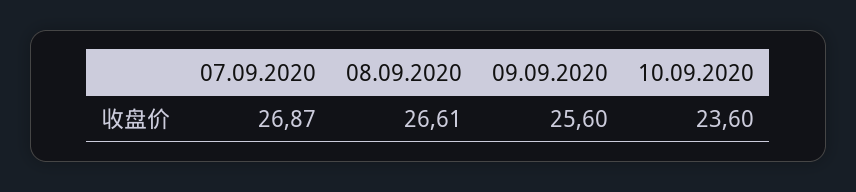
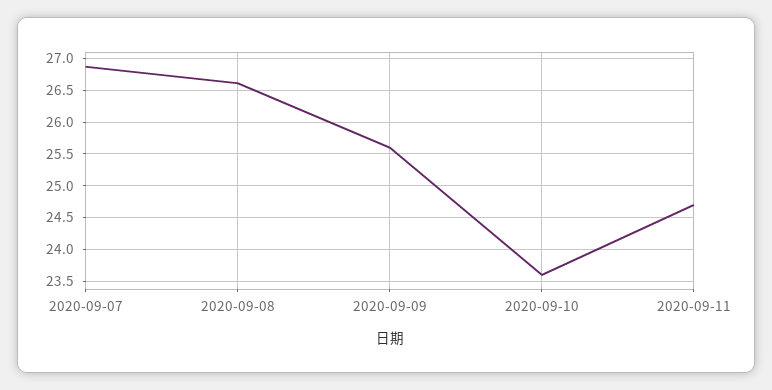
2020-09-11: none -> 24.7

